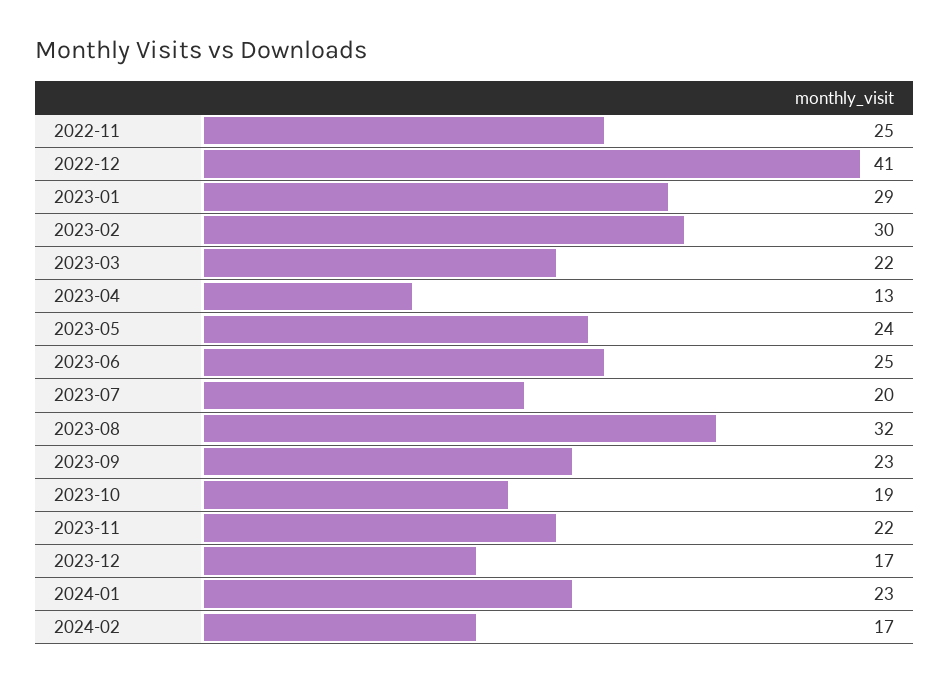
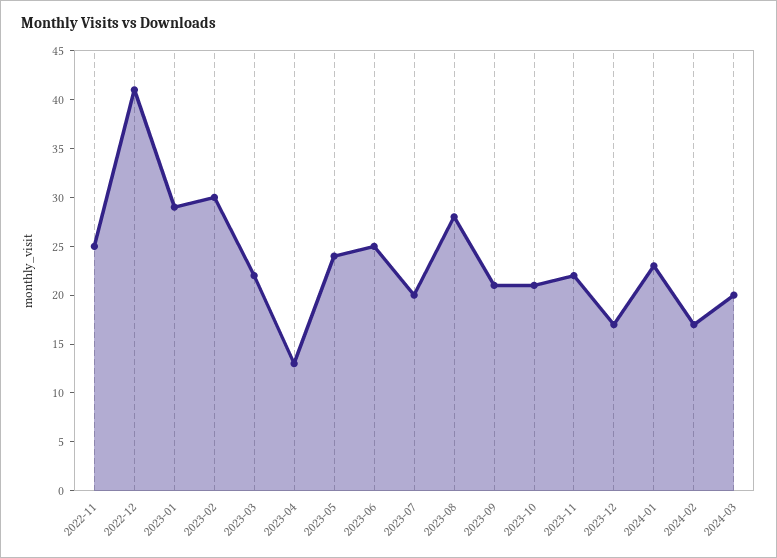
2023-08: 32 -> 28
2023-09: 23 -> 21
2023-10: 19 -> 21
2024-03: none -> 20

